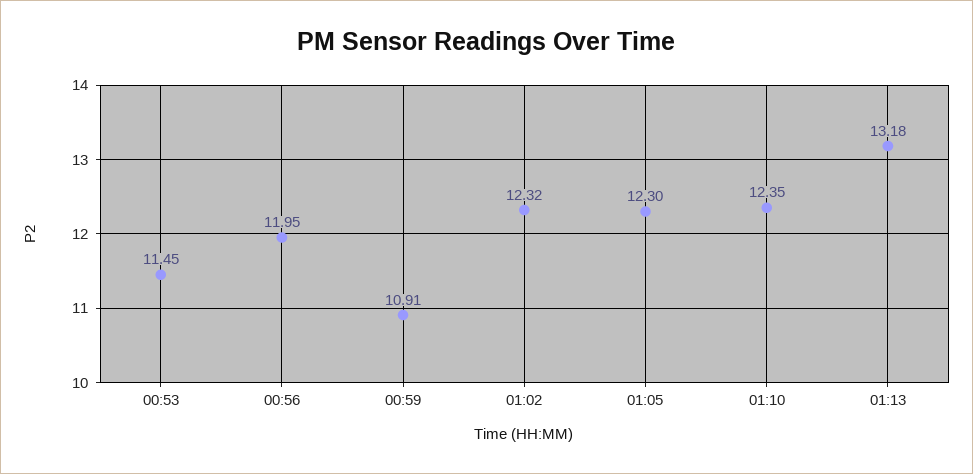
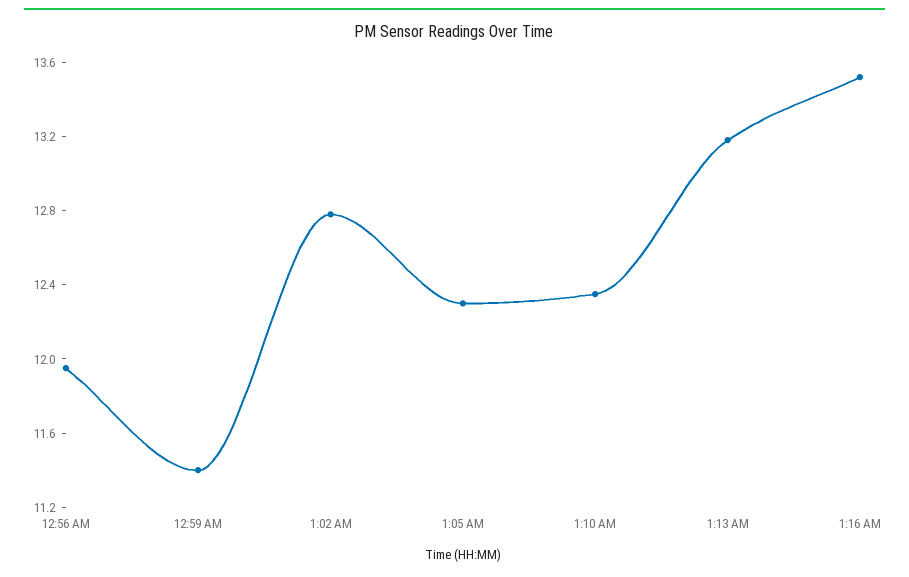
00:53: 11.45 -> none
00:59: 10.91 -> 11.4
01:02: 12.32 -> 12.8
1:16 AM: none -> 13.5

